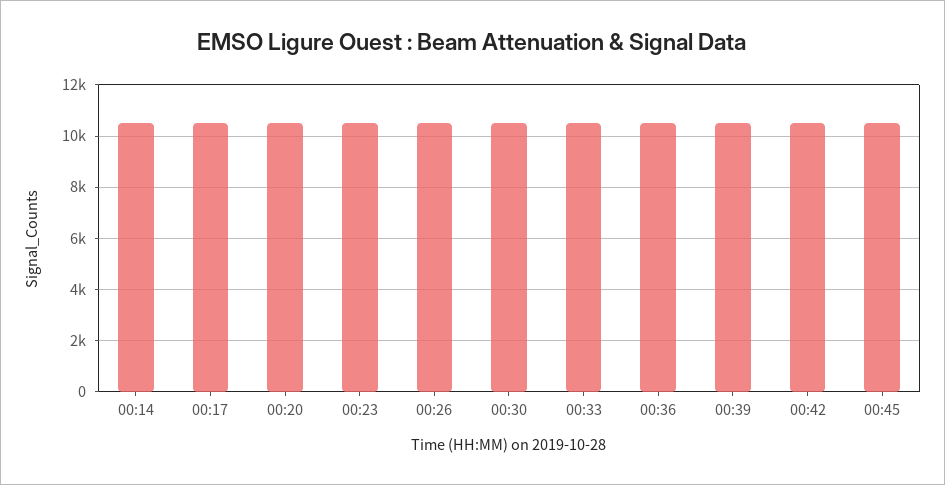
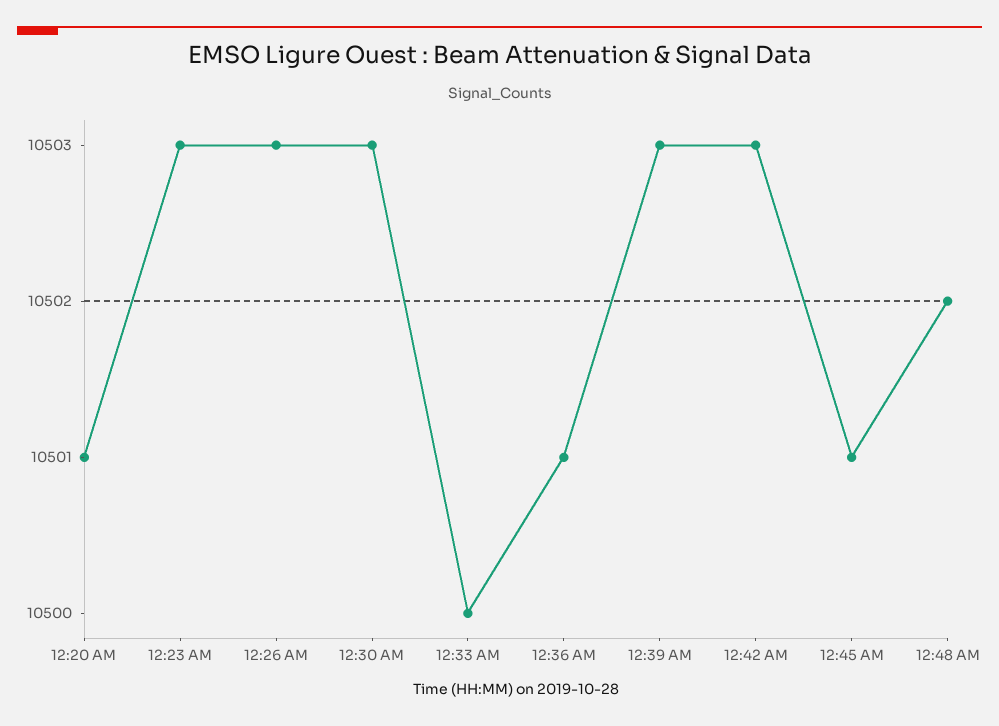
00:14: 10500 -> none
00:17: 10500 -> none
12:48 AM: none -> 10502

